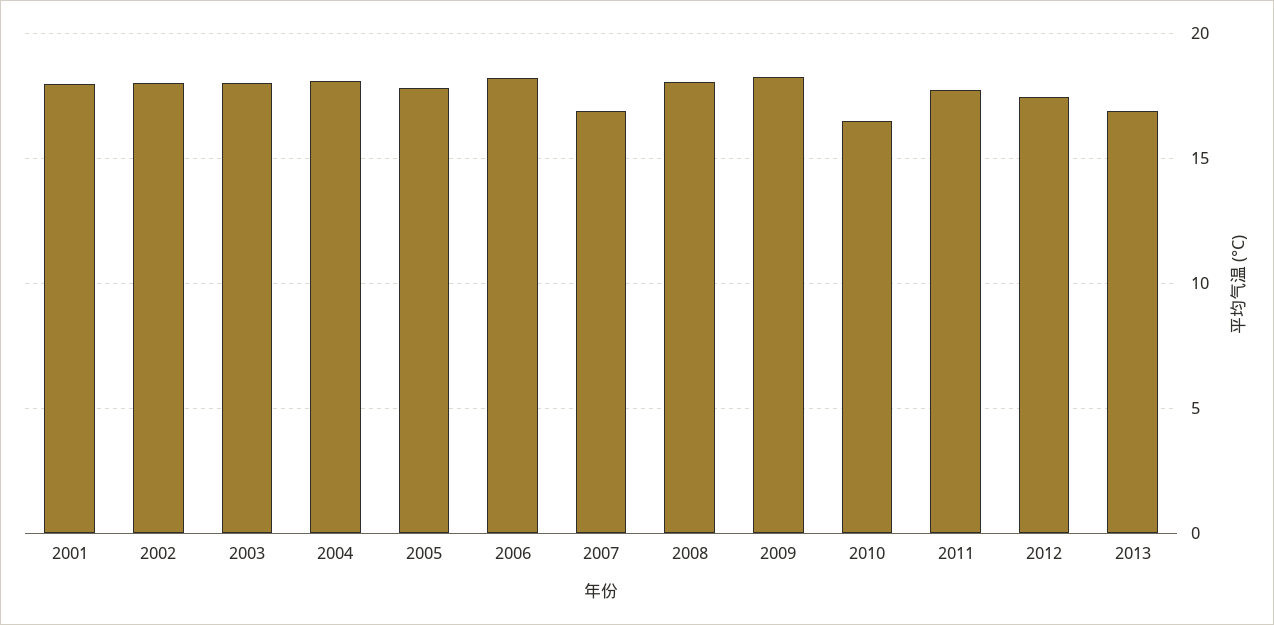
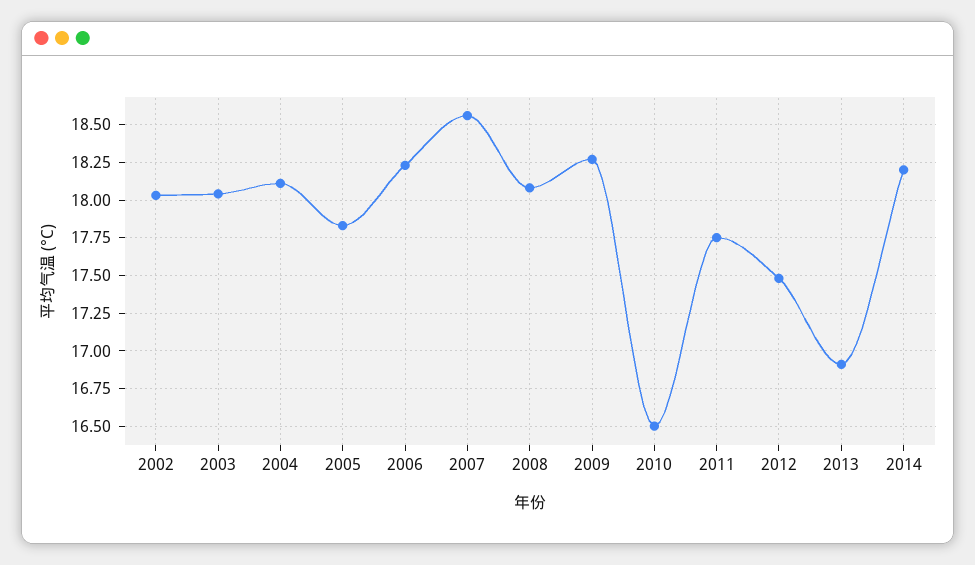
2001: 18 -> none
2007: 17 -> 18.55
2014: none -> 18.2

